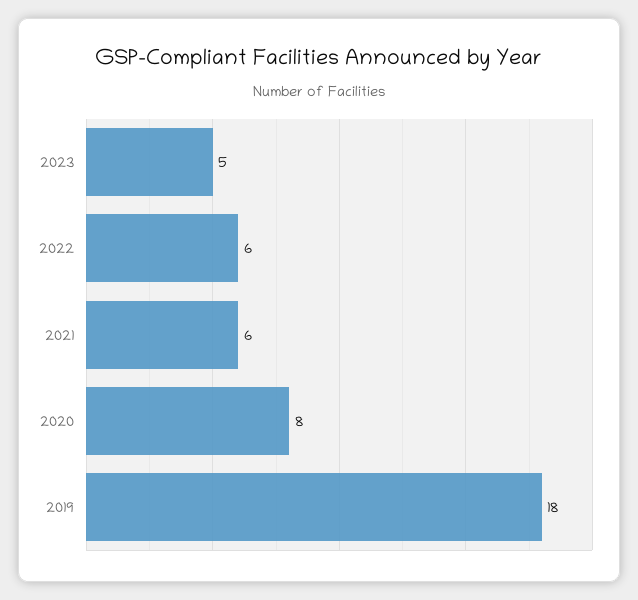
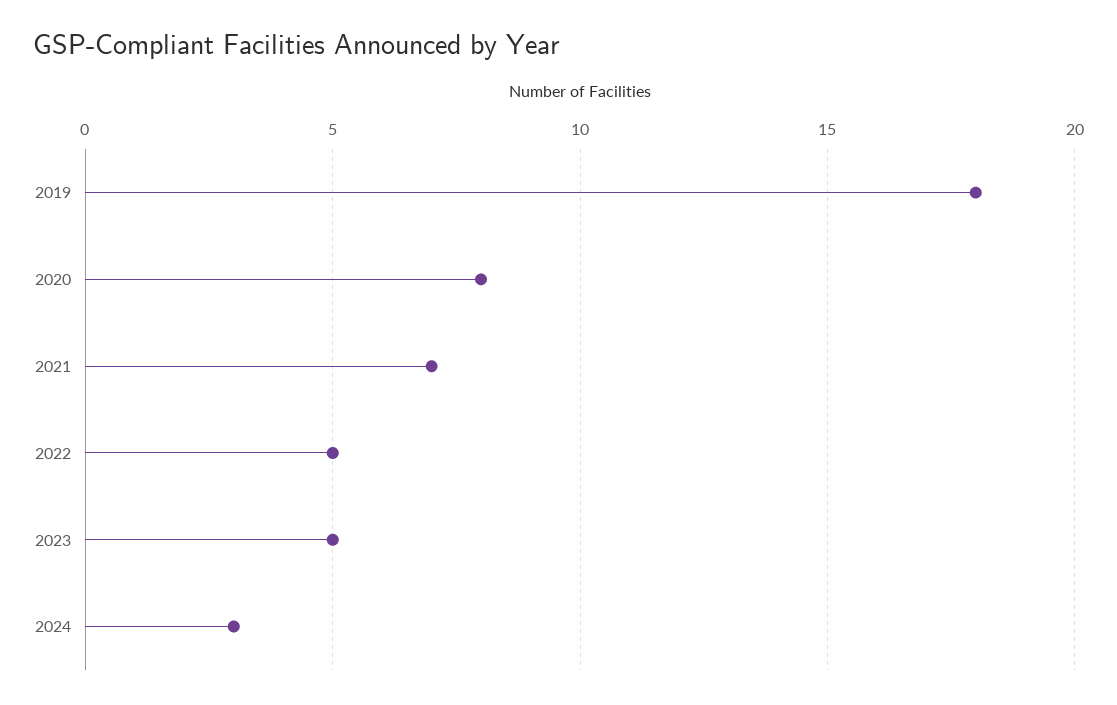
2022: 6 -> 5
2021: 6 -> 7
2024: none -> 3

